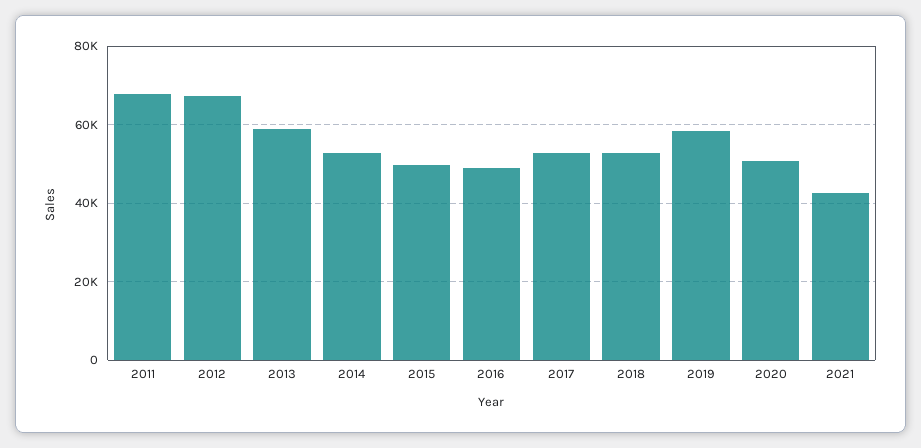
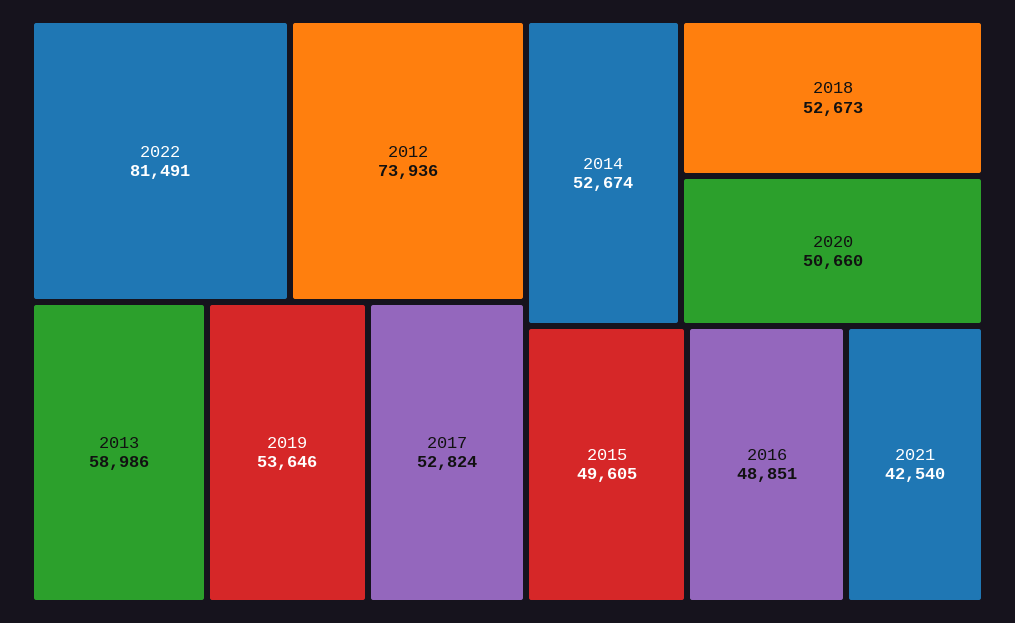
2011: 68000 -> none
2012: 68000 -> 73936
2019: 58000 -> 53646
2022: none -> 81491

